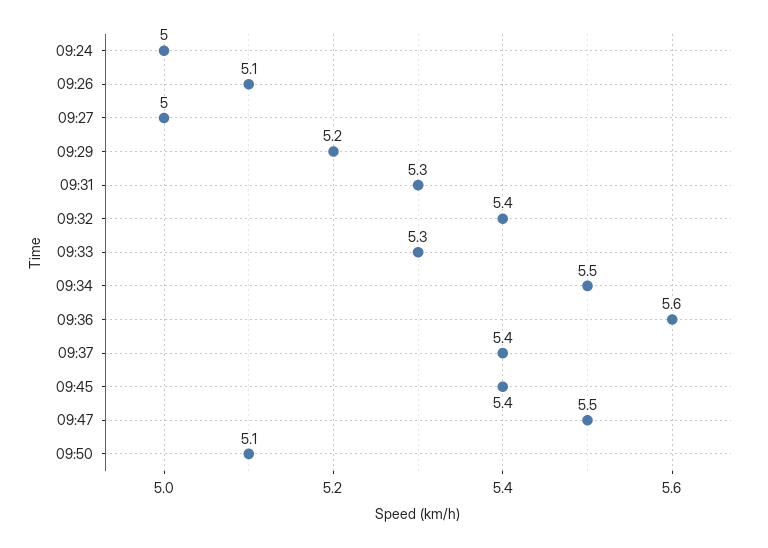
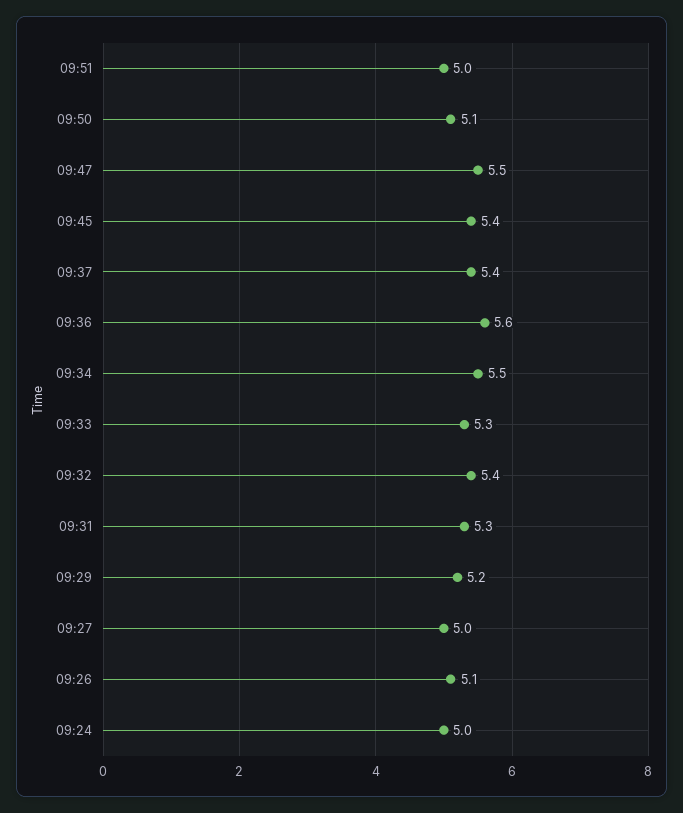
09:51: none -> 5

